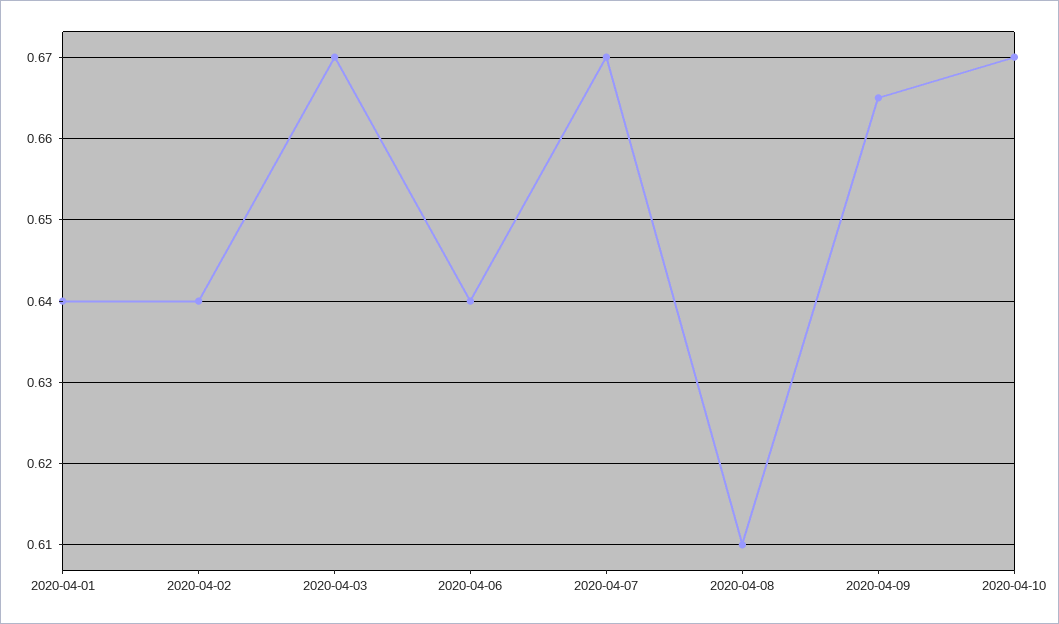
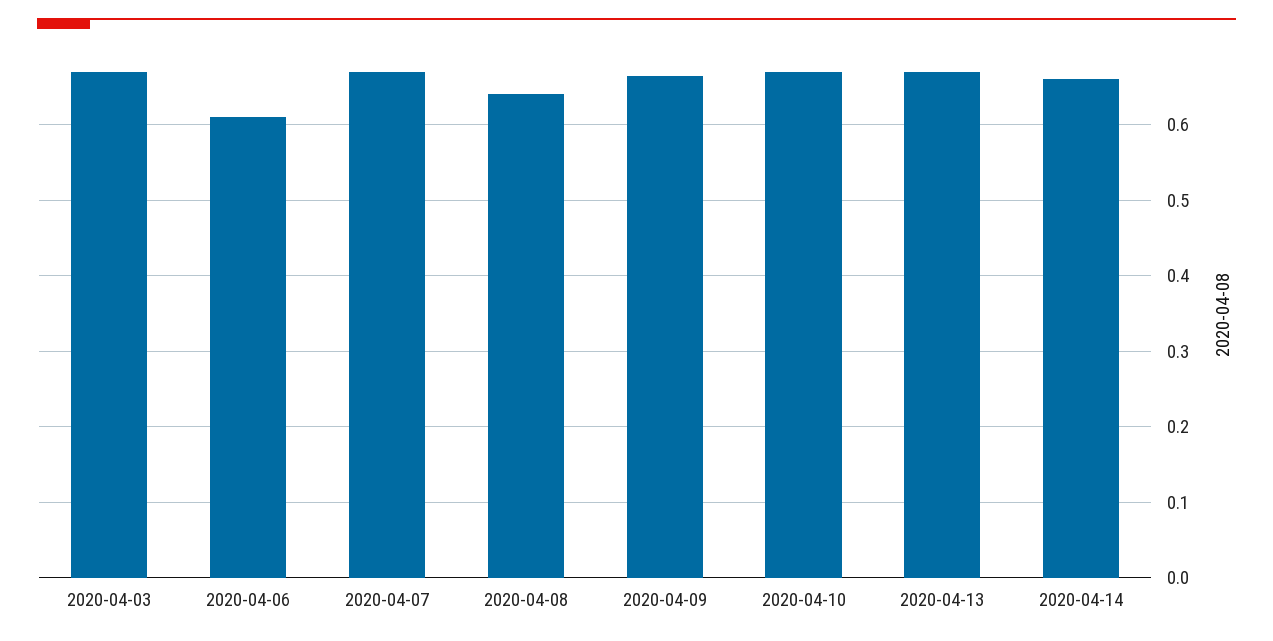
2020-04-01: 0.64 -> none
2020-04-02: 0.64 -> none
2020-04-06: 0.64 -> 0.61
2020-04-08: 0.61 -> 0.64
2020-04-13: none -> 0.67
2020-04-14: none -> 0.66

